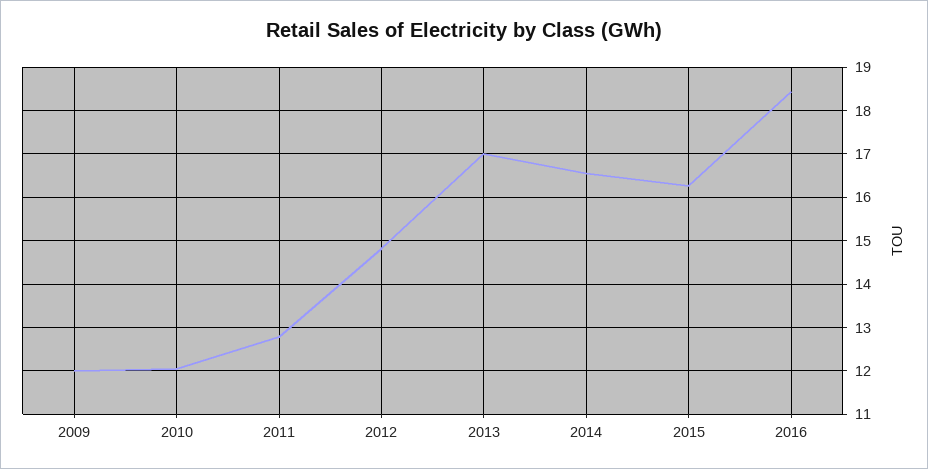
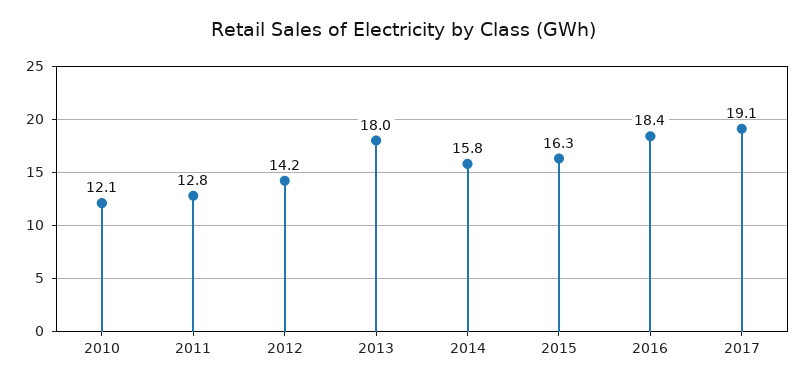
2009: 12 -> none
2012: 14.8 -> 14.2
2013: 17 -> 18
2014: 16.6 -> 15.8
2017: none -> 19.1

